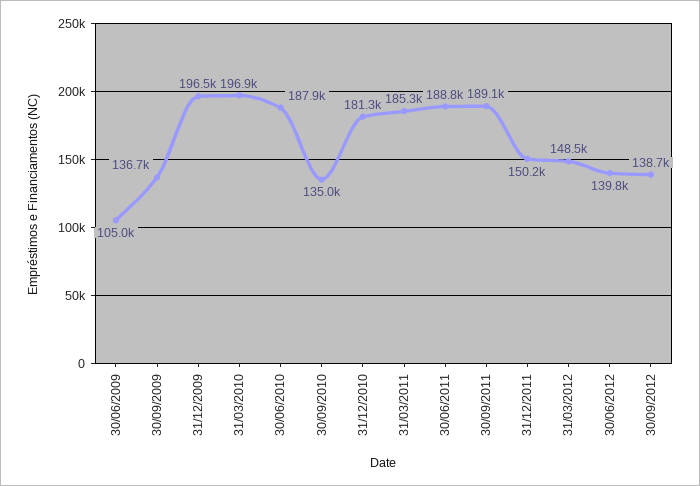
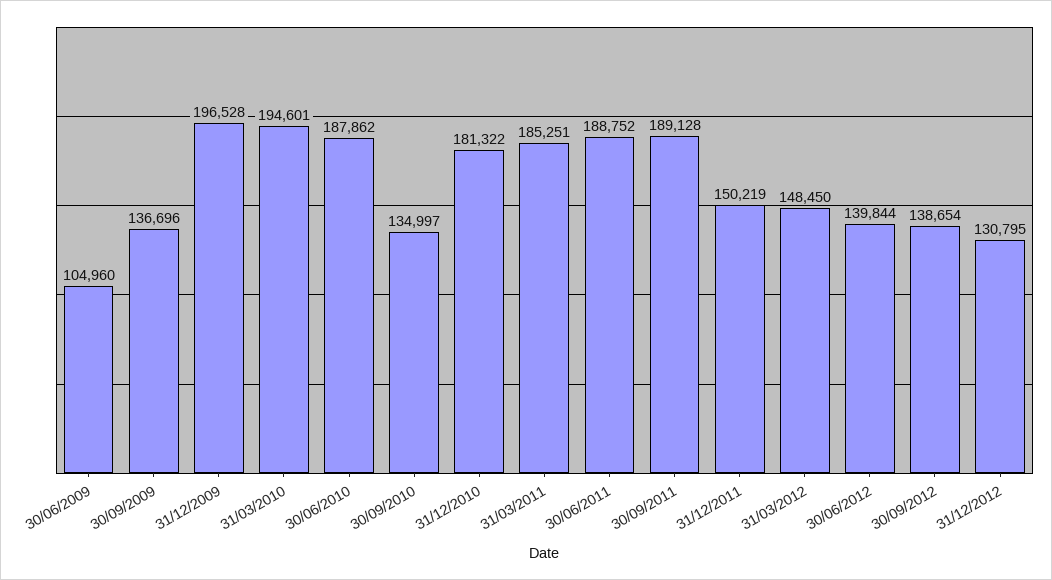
31/03/2010: 196900 -> 194601
31/12/2012: none -> 130795

